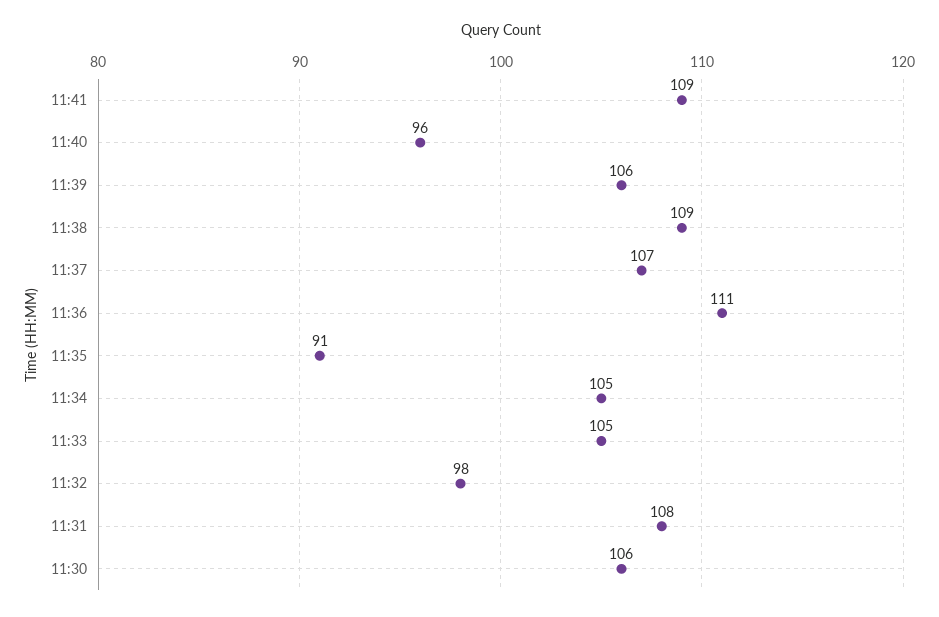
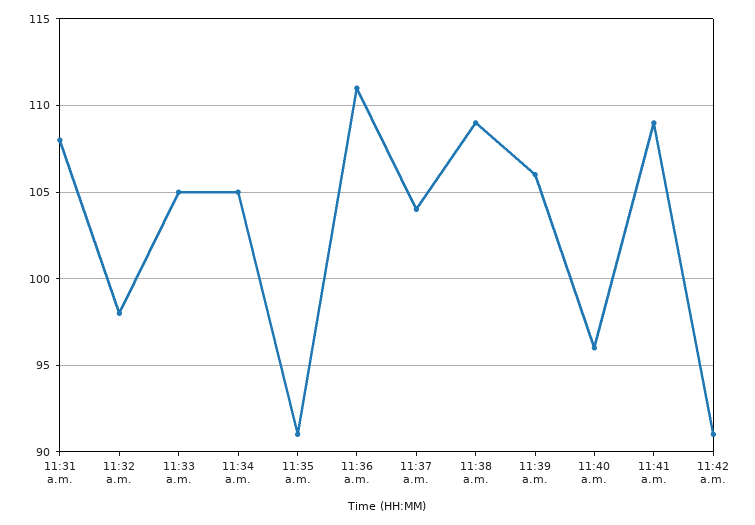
11:37: 107 -> 104
11:30: 106 -> none
11:42 a.m.: none -> 91

